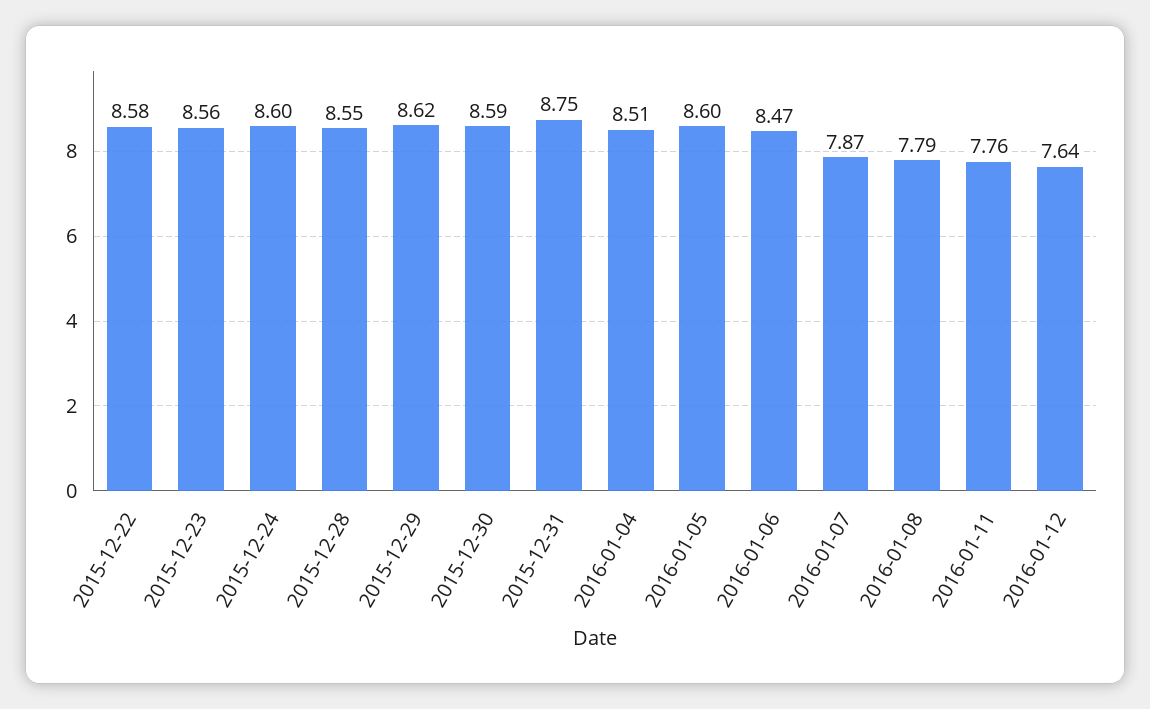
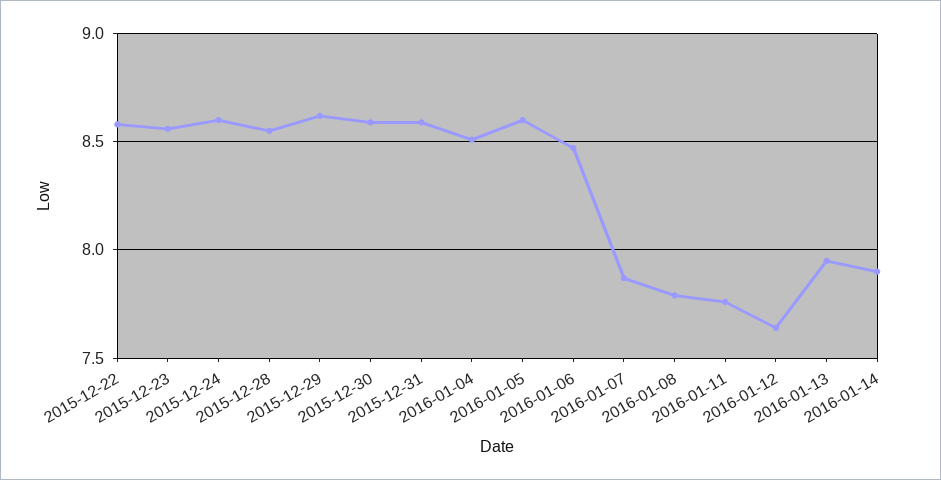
2015-12-31: 8.75 -> 8.6
2016-01-13: none -> 7.95
2016-01-14: none -> 7.9

